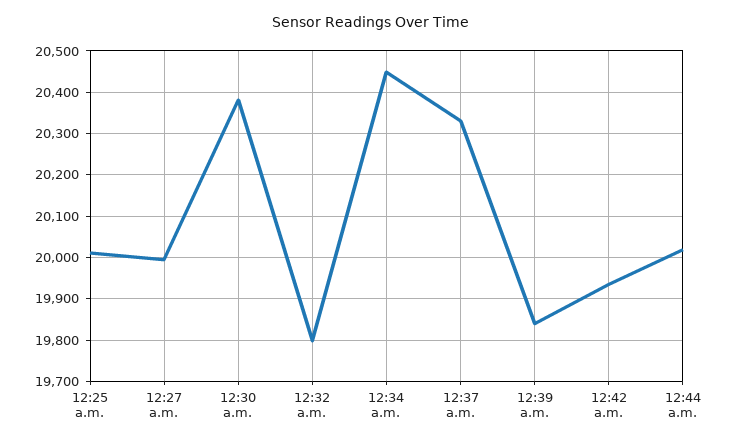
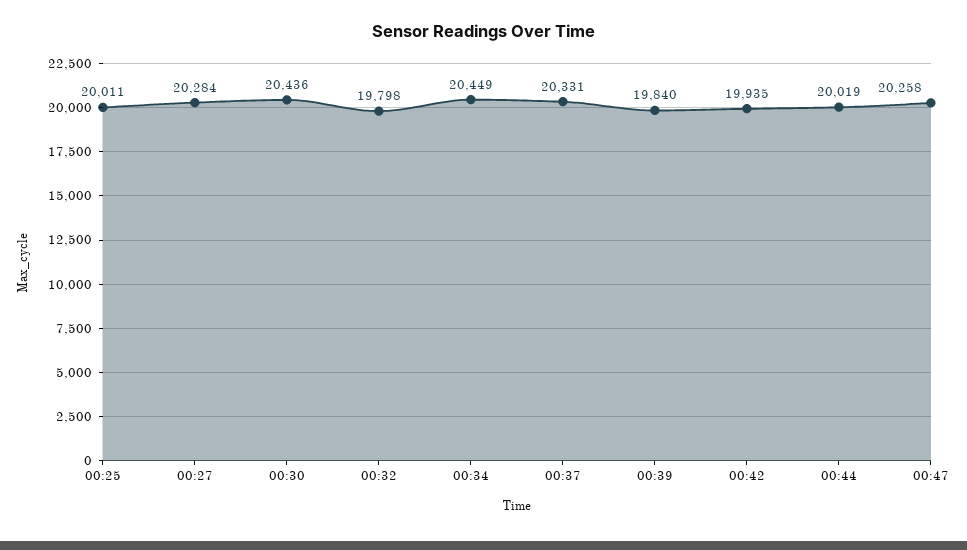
12:27 a.m.: 20000 -> 20284
12:30 a.m.: 20380 -> 20436
00:47: none -> 20258

